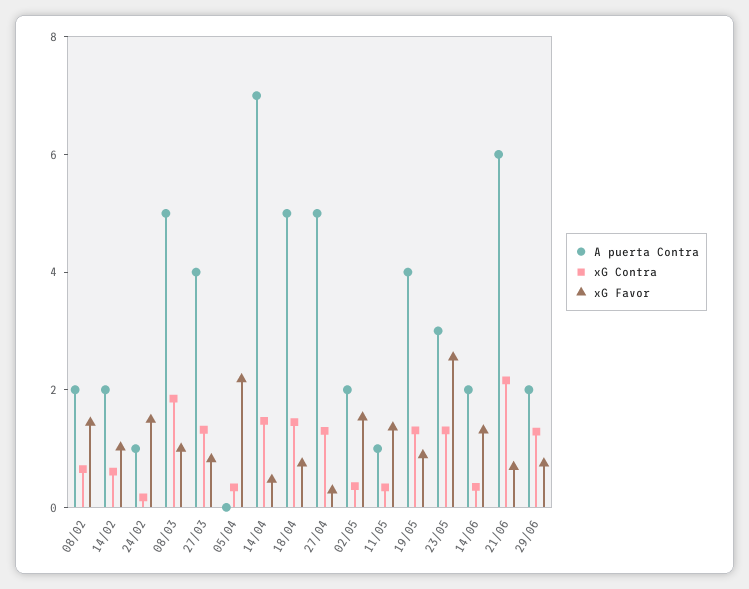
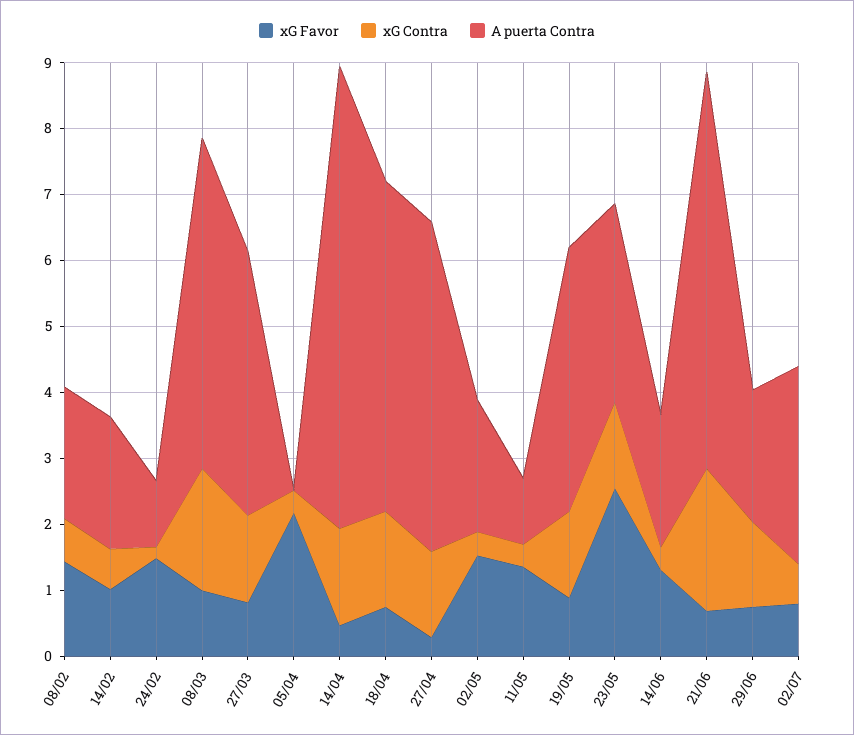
xG Favor, 02/07: none -> 0.8
xG Contra, 02/07: none -> 0.6
A puerta Contra, 02/07: none -> 3

